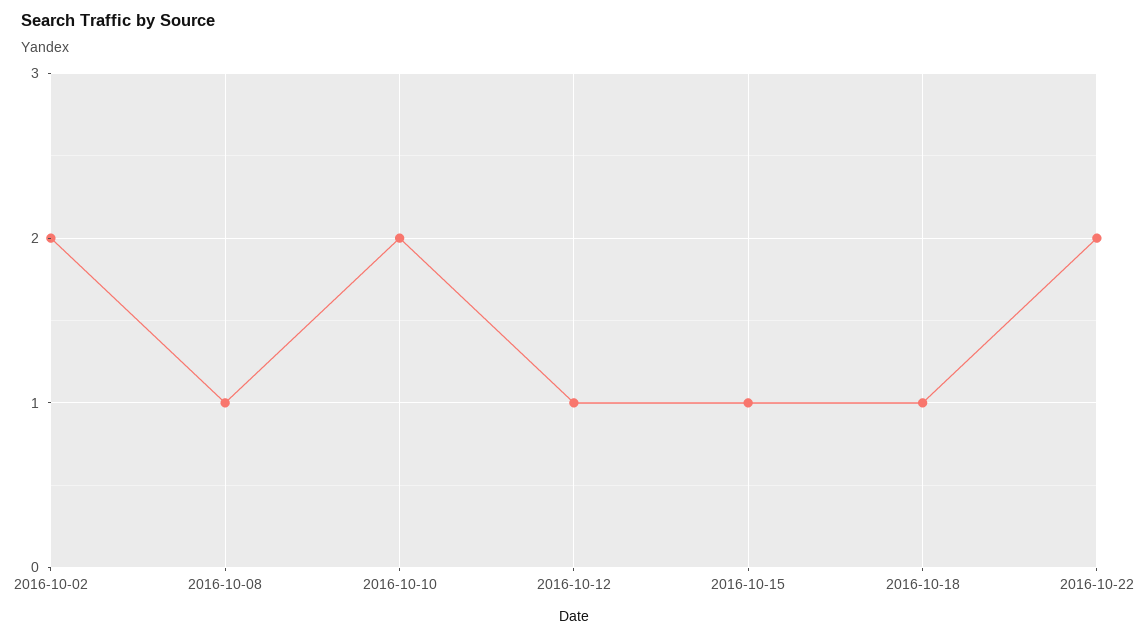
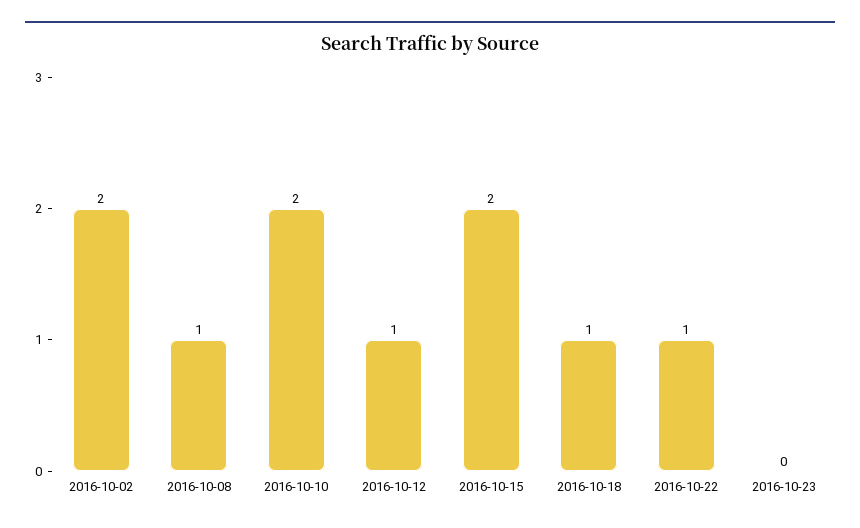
2016-10-15: 1 -> 2
2016-10-22: 2 -> 1
2016-10-23: none -> 0

